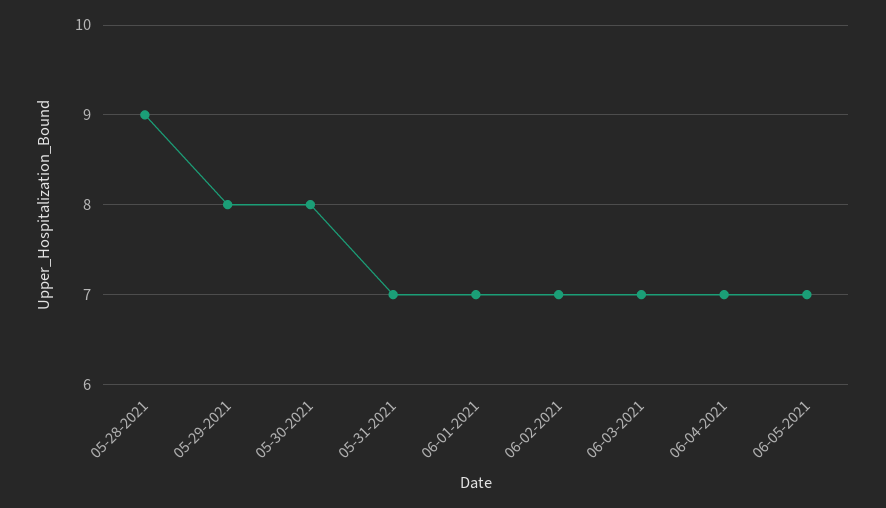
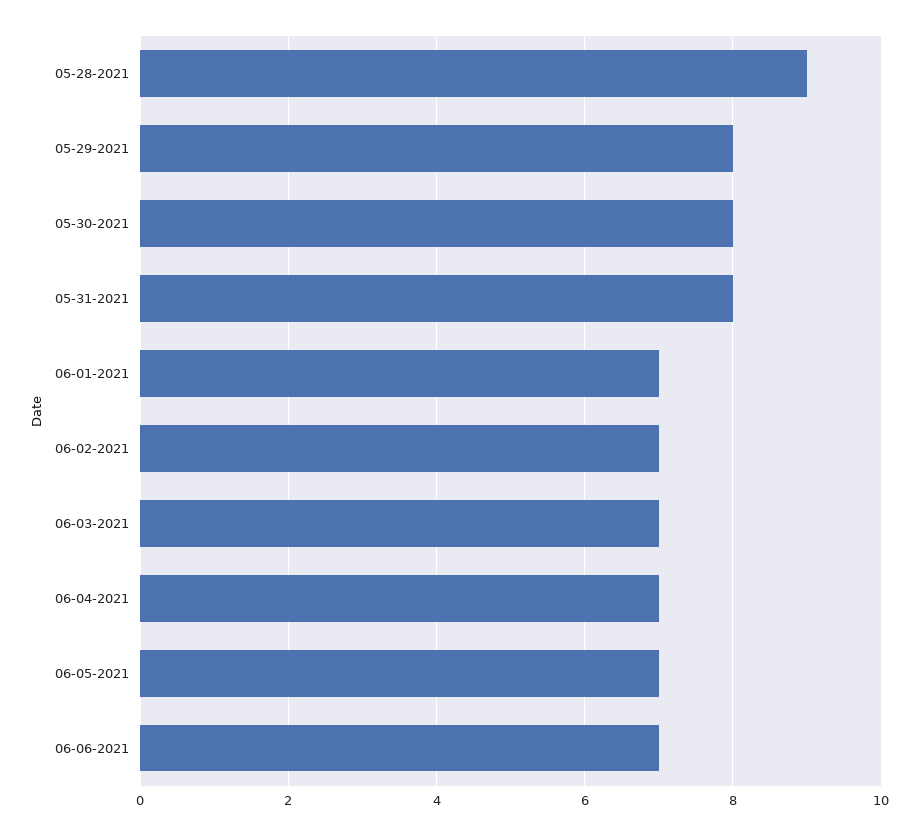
05-31-2021: 7 -> 8
06-06-2021: none -> 7

